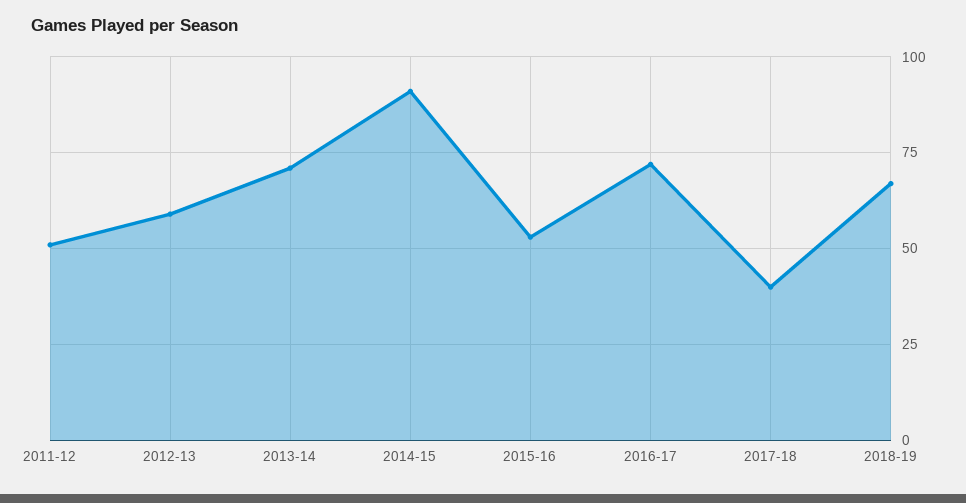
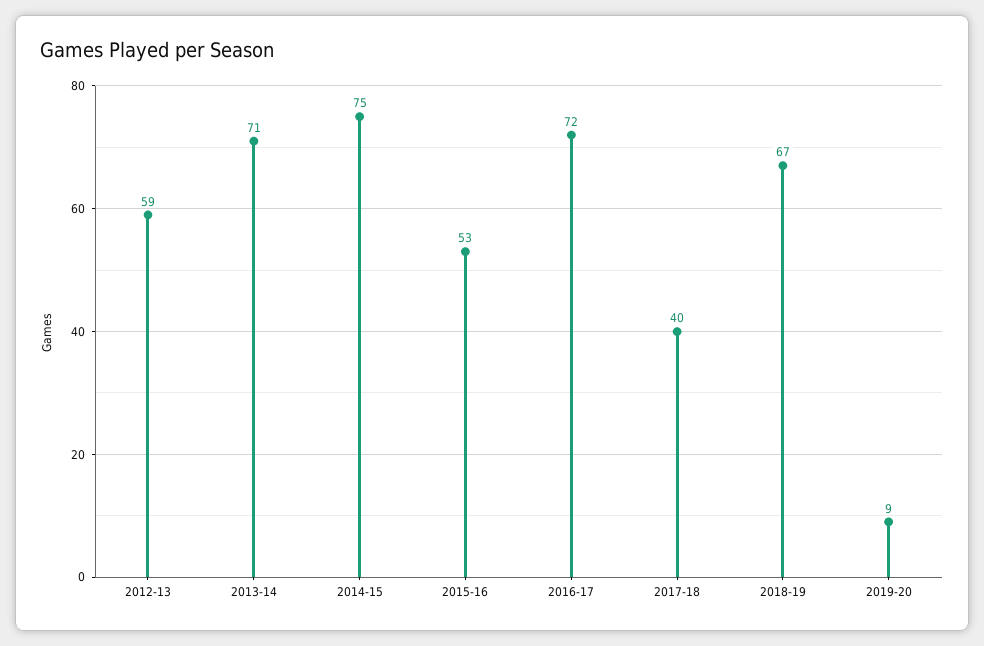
2011-12: 50 -> none
2014-15: 90 -> 75
2019-20: none -> 9

